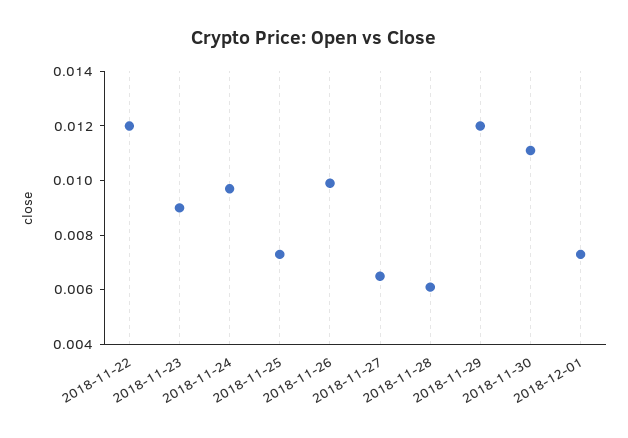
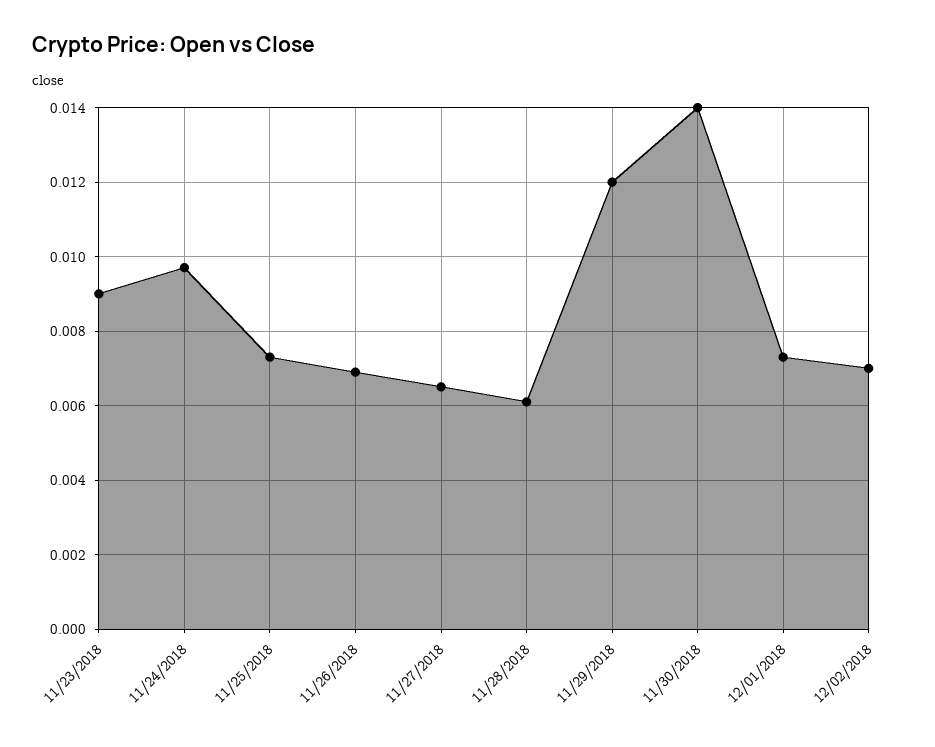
2018-11-22: 0.012 -> none
2018-11-26: 0.01 -> 0.007
2018-11-30: 0.011 -> 0.014
12/02/2018: none -> 0.007

